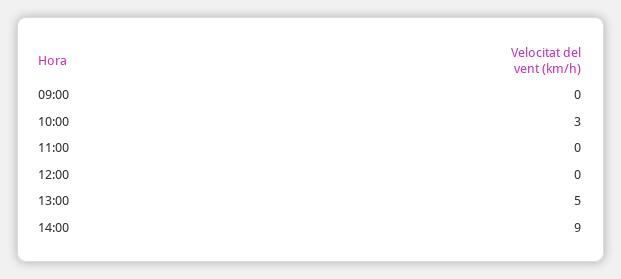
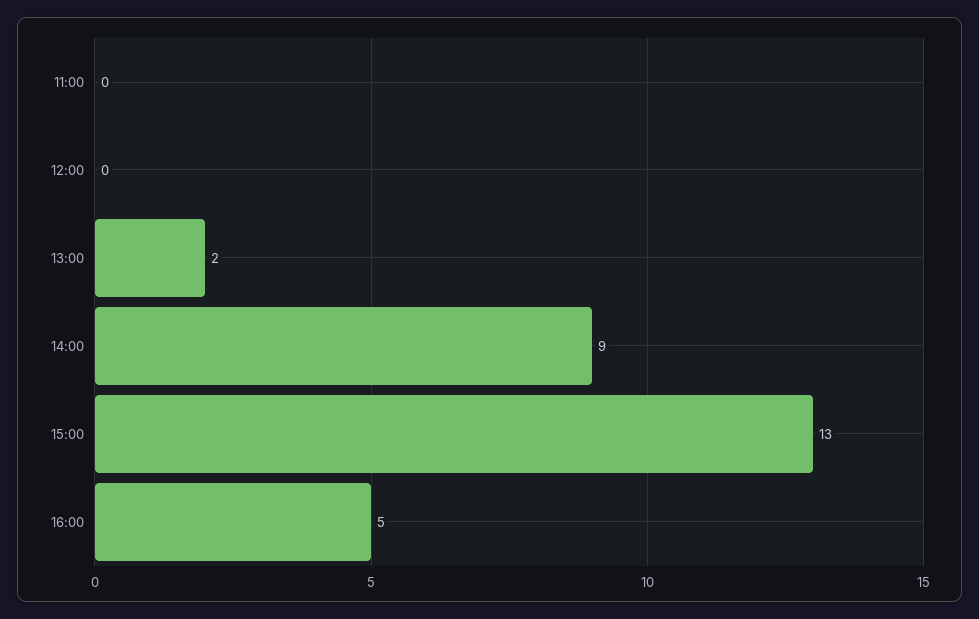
09:00: 0 -> none
10:00: 3 -> none
13:00: 5 -> 2
15:00: none -> 13
16:00: none -> 5

